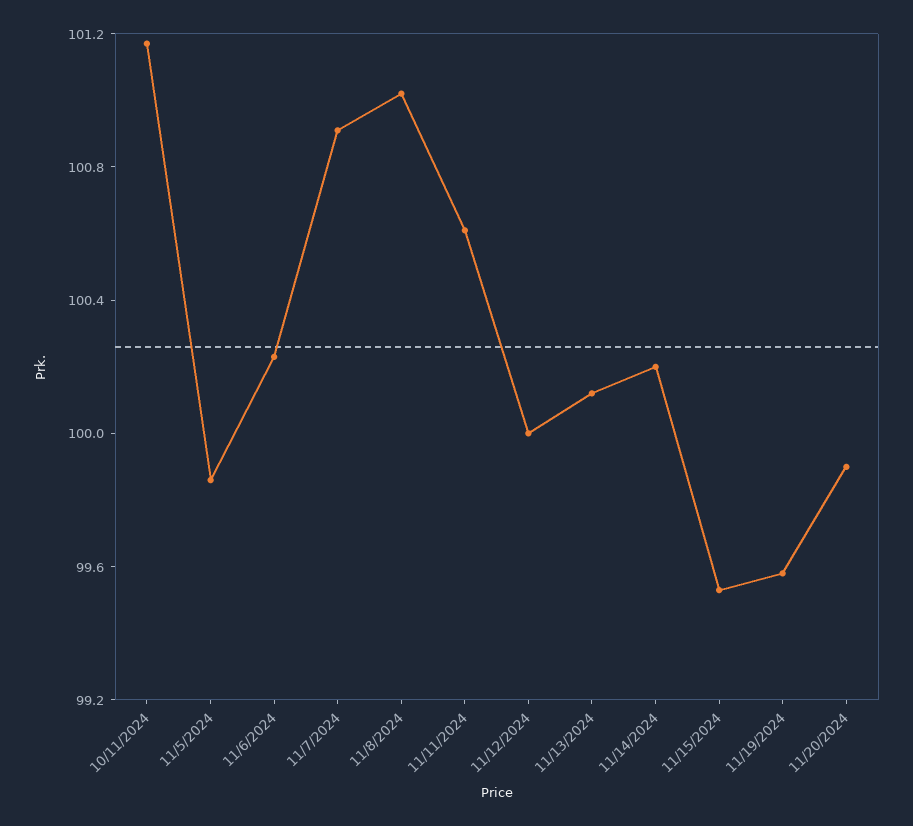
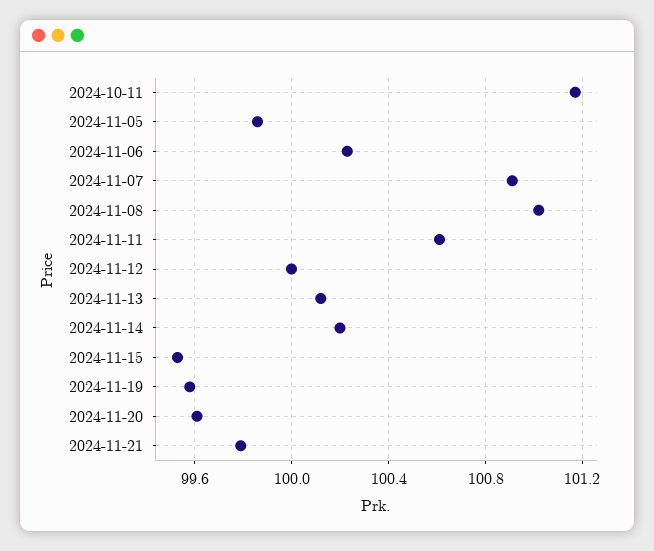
11/20/2024: 99.9 -> 99.6
2024-11-21: none -> 99.8

